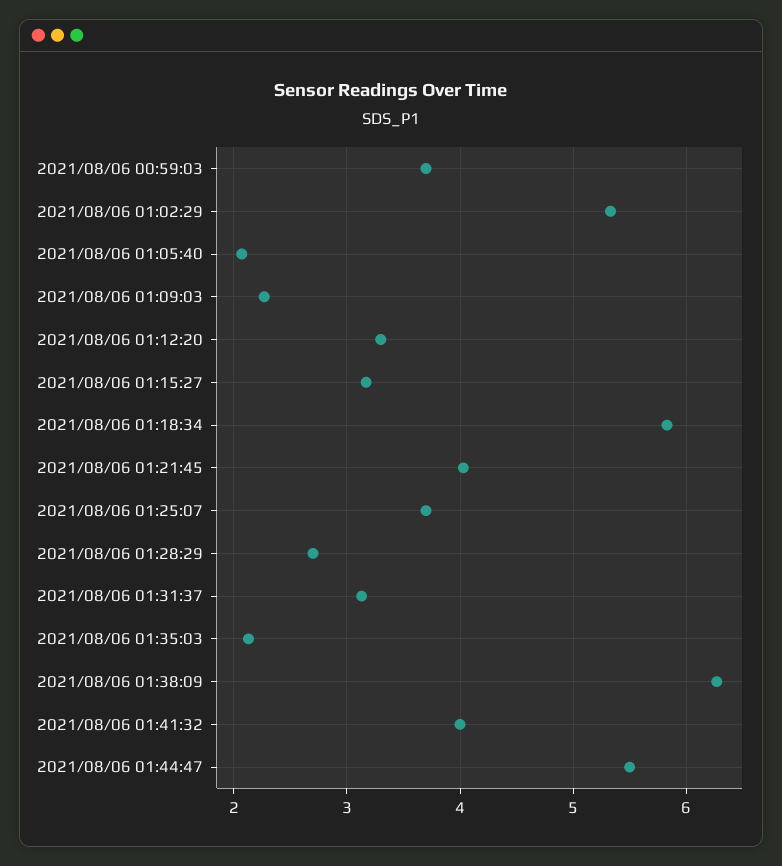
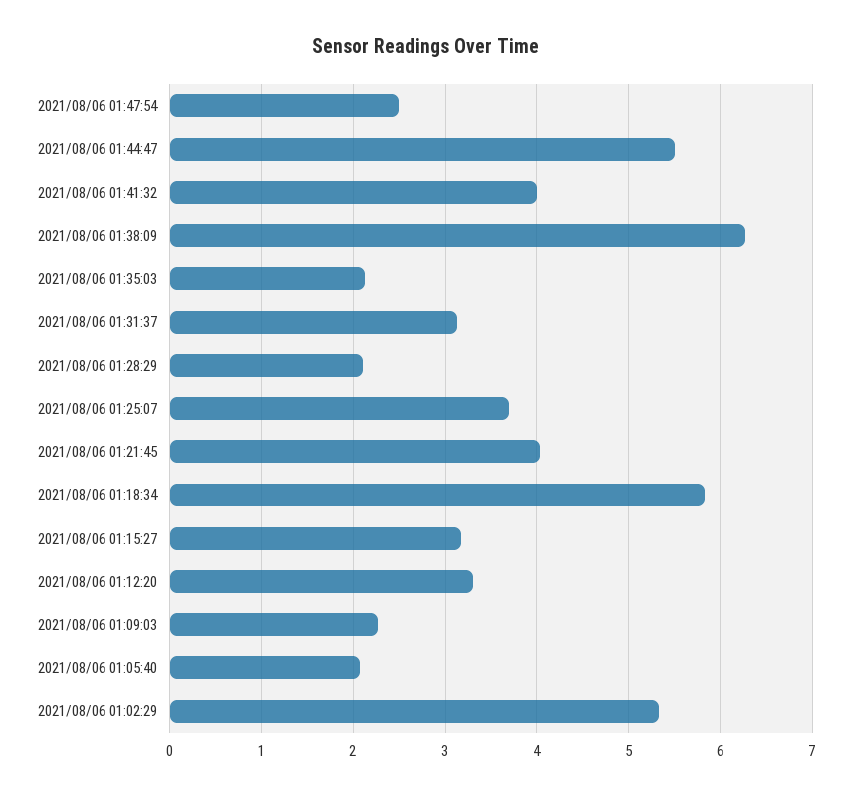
2021/08/06 00:59:03: 3.7 -> none
2021/08/06 01:28:29: 2.7 -> 2.1
2021/08/06 01:47:54: none -> 2.5

